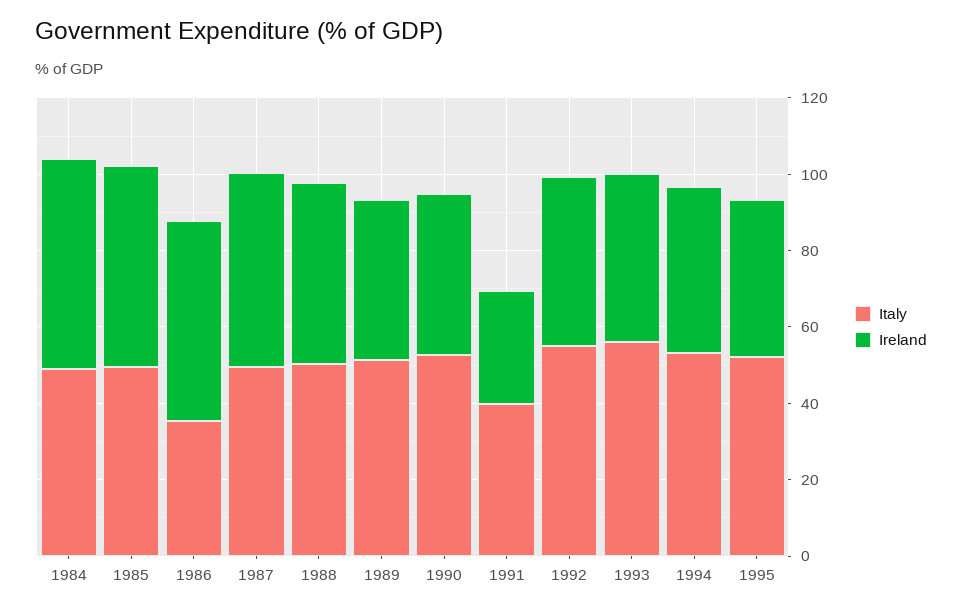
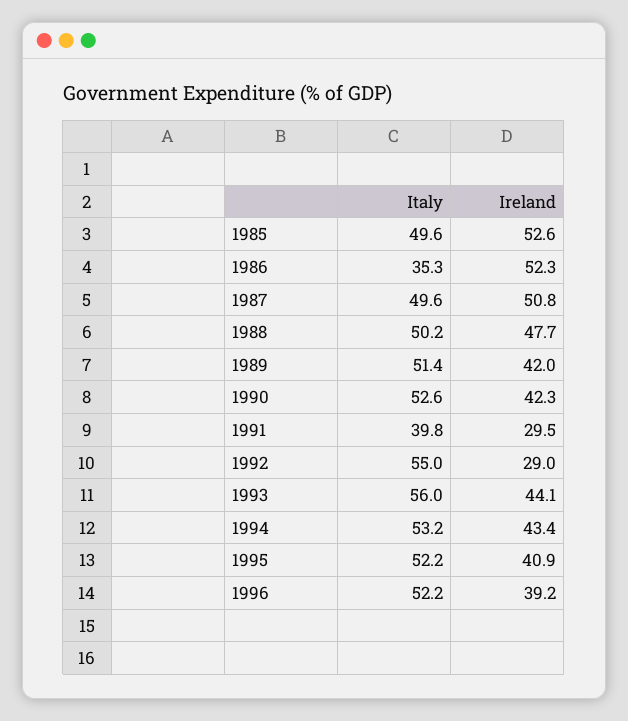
Italy, 1984: 50 -> none
Ireland, 1984: 55 -> none
Ireland, 1992: 45 -> 29
Italy, 1996: none -> 52.2
Ireland, 1996: none -> 39.2

